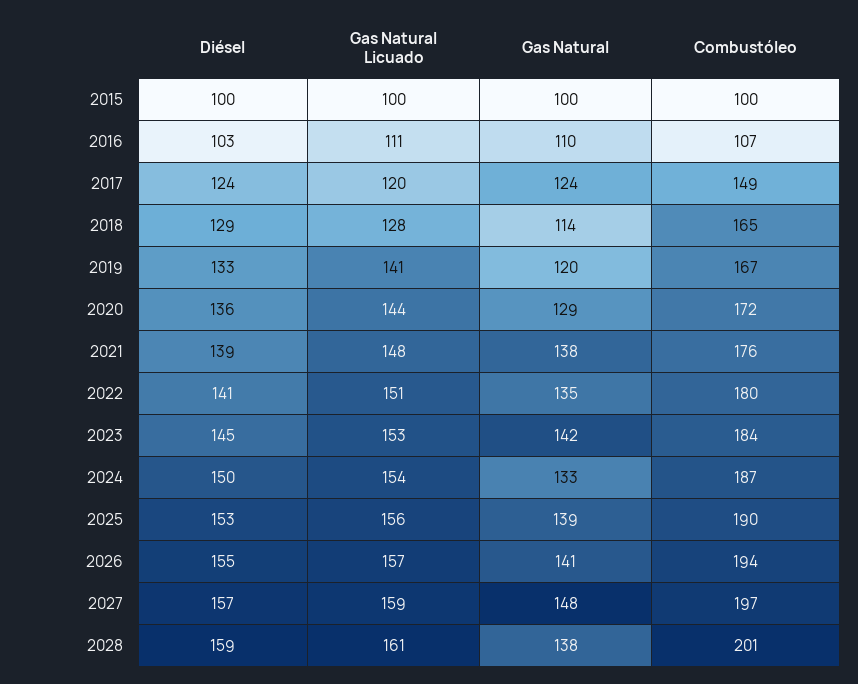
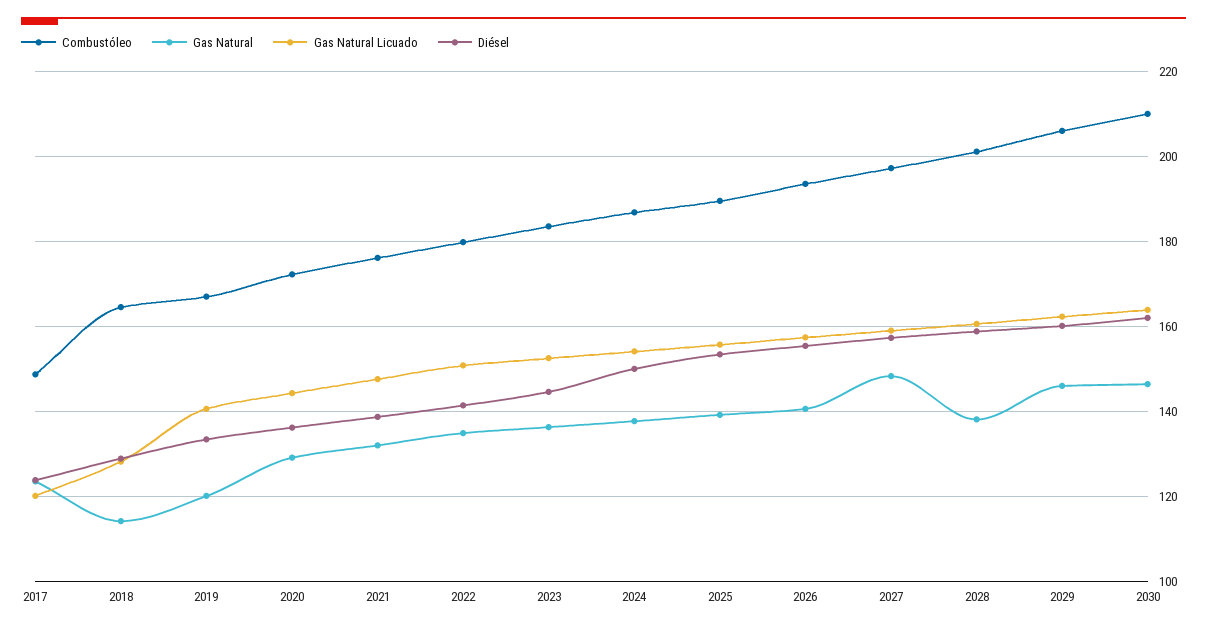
Diésel, 2015: 100 -> none
Gas Natural Licuado, 2015: 100 -> none
Gas Natural, 2015: 100 -> none
Combustóleo, 2015: 100 -> none
Diésel, 2016: 103 -> none
Gas Natural Licuado, 2016: 111 -> none
Gas Natural, 2016: 110 -> none
Combustóleo, 2016: 107 -> none
Gas Natural, 2021: 138 -> 132
Gas Natural, 2023: 142 -> 136
Gas Natural, 2024: 133 -> 138
Combustóleo, 2029: none -> 206
Gas Natural, 2029: none -> 146
Gas Natural Licuado, 2029: none -> 162
Diésel, 2029: none -> 160
Combustóleo, 2030: none -> 210
Gas Natural, 2030: none -> 146
Gas Natural Licuado, 2030: none -> 164
Diésel, 2030: none -> 162

